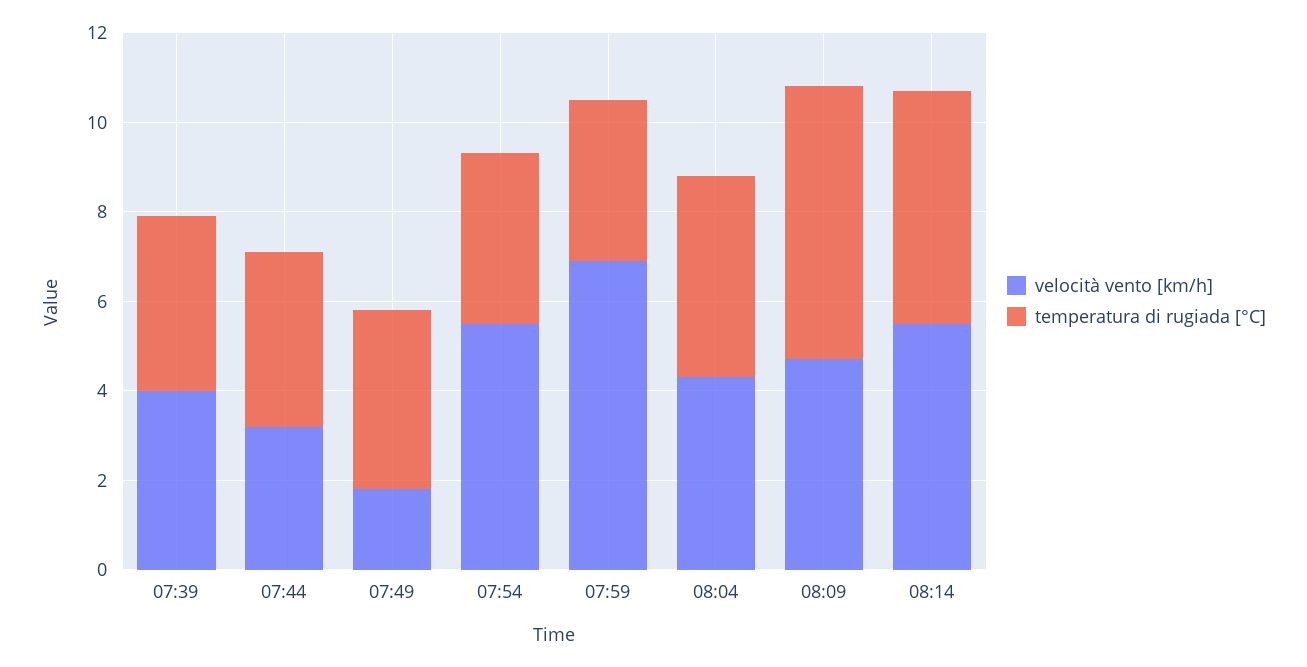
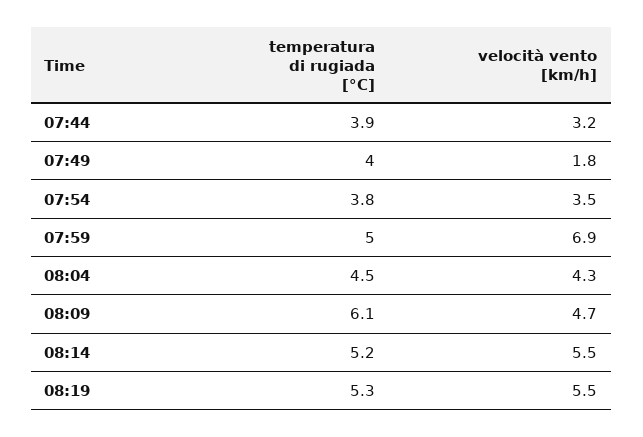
velocità vento [km/h], 07:39: 4 -> none
temperatura di rugiada [°C], 07:39: 4 -> none
velocità vento [km/h], 07:54: 5.5 -> 3.5
temperatura di rugiada [°C], 07:59: 3.5 -> 5
temperatura di rugiada [°C], 08:19: none -> 5.3
velocità vento [km/h], 08:19: none -> 5.5

